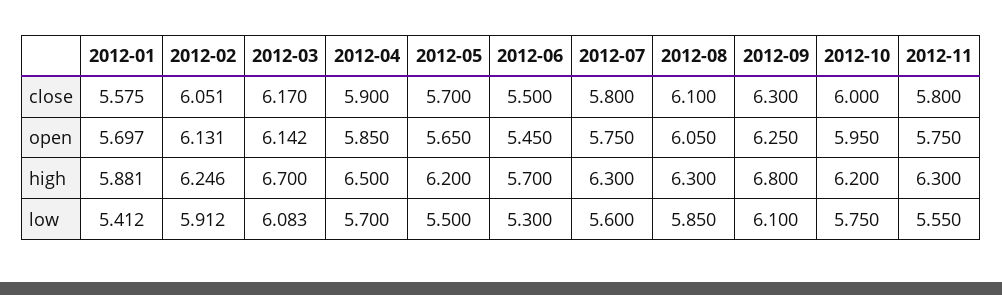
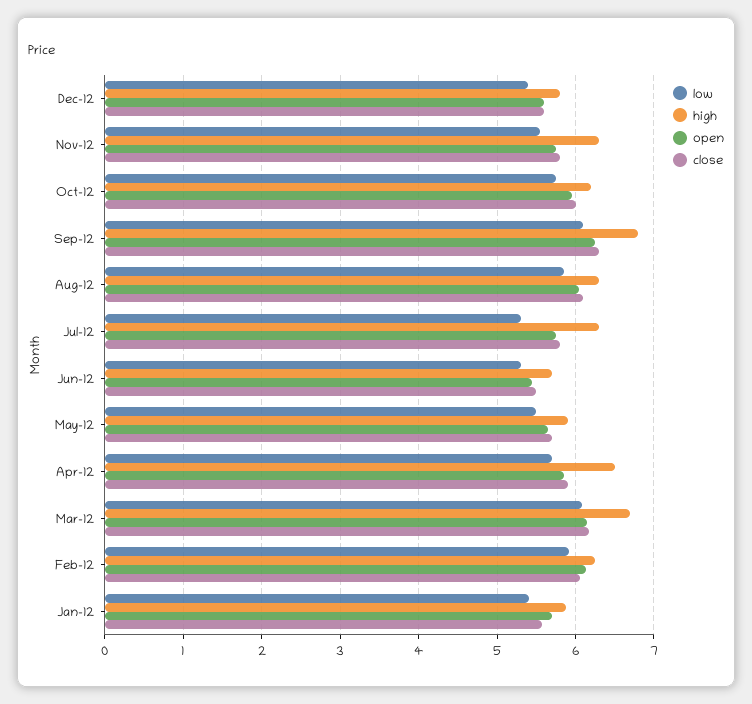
high, 2012-05: 6.2 -> 5.9
low, 2012-07: 5.6 -> 5.3
low, Dec-12: none -> 5.4
high, Dec-12: none -> 5.8
open, Dec-12: none -> 5.6
close, Dec-12: none -> 5.6

